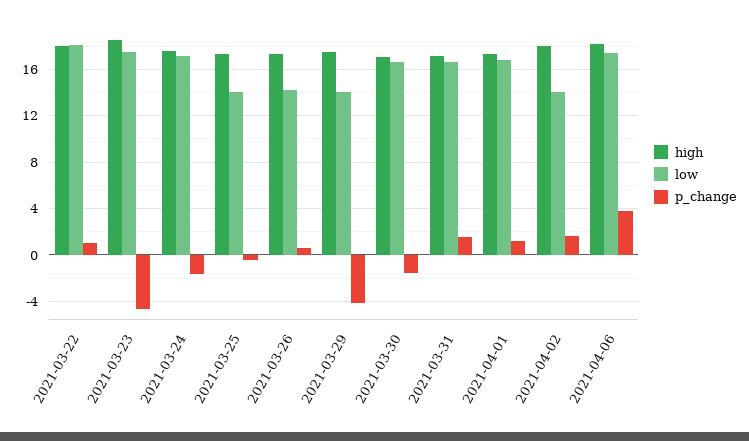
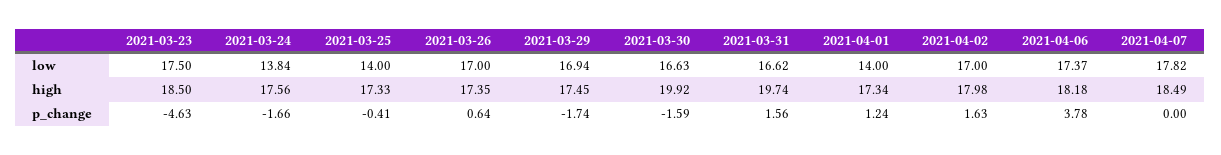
high, 2021-03-22: 18 -> none
low, 2021-03-22: 18 -> none
p_change, 2021-03-22: 1 -> none
low, 2021-03-24: 17 -> 13.84
low, 2021-03-26: 14 -> 17
low, 2021-03-29: 14 -> 16.94
p_change, 2021-03-29: -4 -> -1.74
high, 2021-03-30: 17 -> 19.92
high, 2021-03-31: 17 -> 19.74
low, 2021-04-01: 17 -> 14
low, 2021-04-02: 14 -> 17
low, 2021-04-07: none -> 17.82
high, 2021-04-07: none -> 18.49
p_change, 2021-04-07: none -> 0

